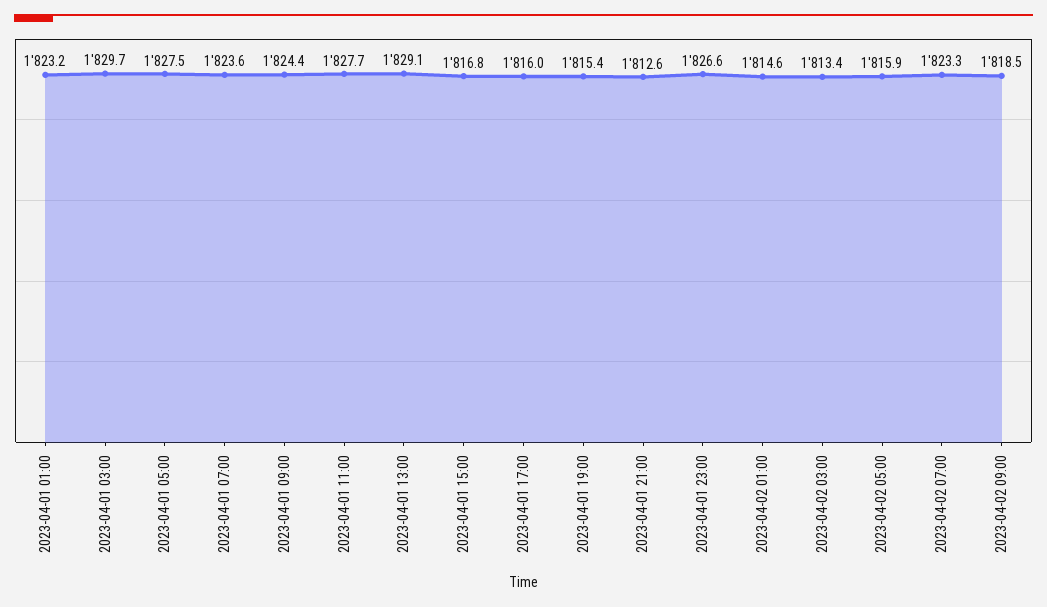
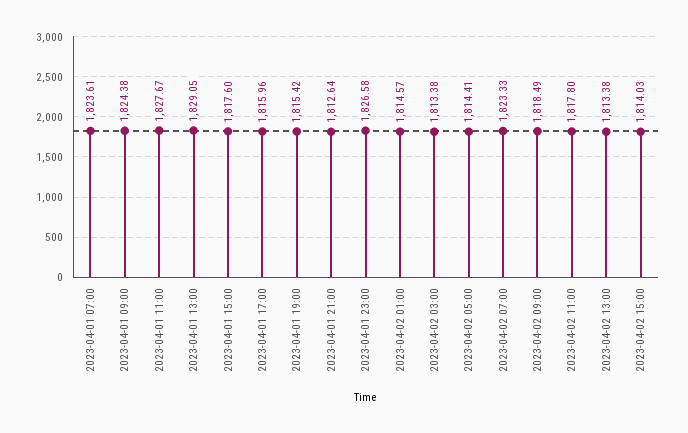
2023-04-01 01:00: 1823.2 -> none
2023-04-01 03:00: 1829.7 -> none
2023-04-01 05:00: 1827.5 -> none
2023-04-01 15:00: 1816.8 -> 1817.6
2023-04-02 05:00: 1815.9 -> 1814.41
2023-04-02 11:00: none -> 1817.8
2023-04-02 13:00: none -> 1813.38
2023-04-02 15:00: none -> 1814.03

